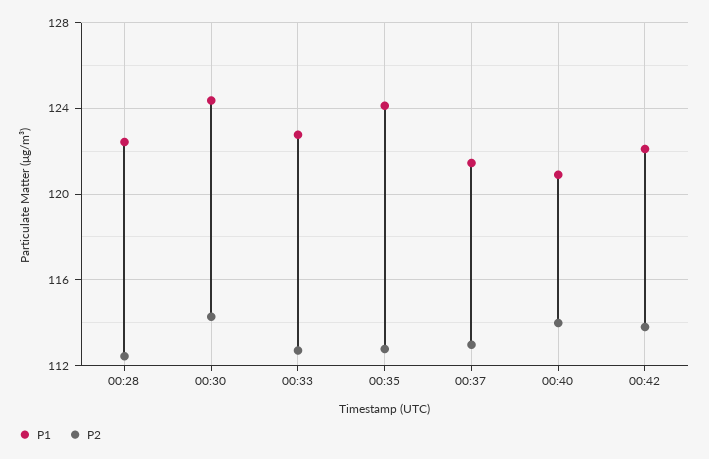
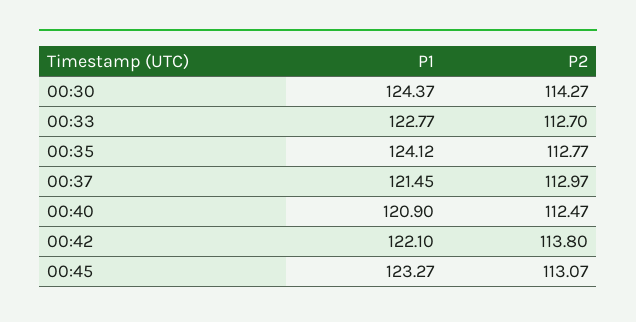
P1, 00:28: 122.5 -> none
P2, 00:28: 112.5 -> none
P2, 00:40: 114 -> 112.47
P1, 00:45: none -> 123.27
P2, 00:45: none -> 113.07

